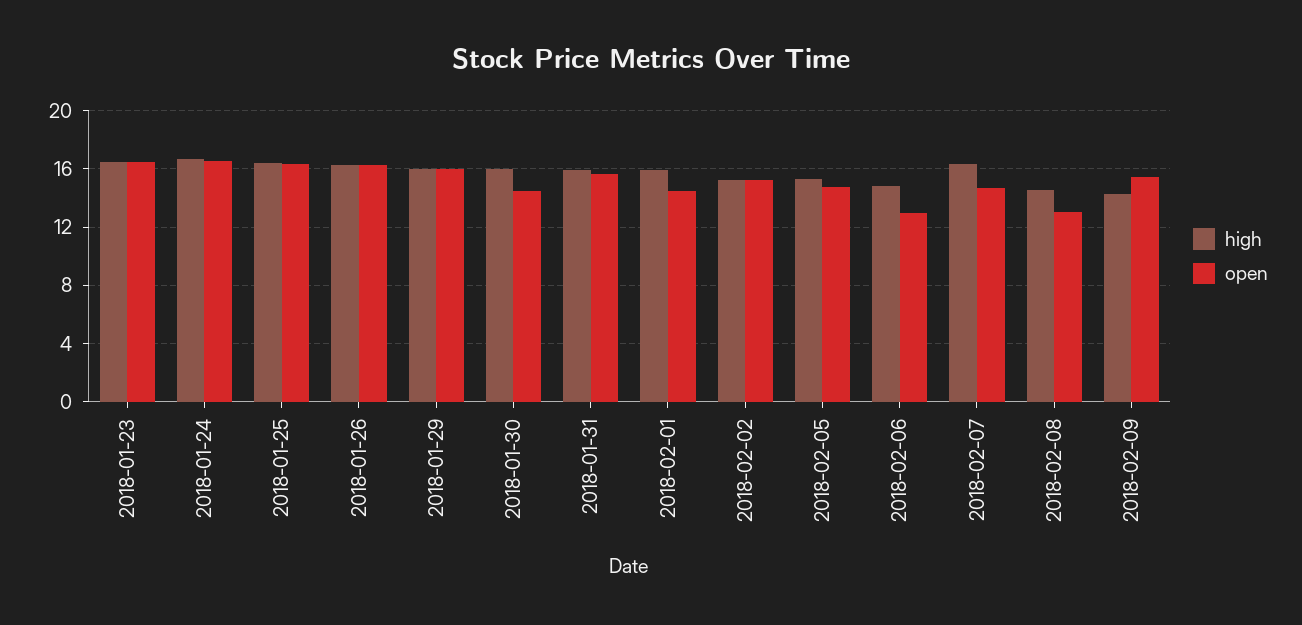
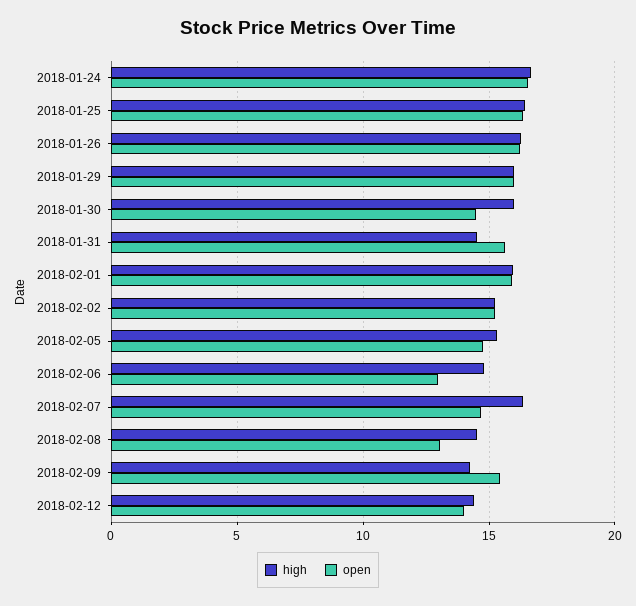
high, 2018-01-23: 16.5 -> none
open, 2018-01-23: 16.5 -> none
high, 2018-01-31: 16 -> 14.5
open, 2018-02-01: 14.5 -> 16
high, 2018-02-12: none -> 14.5
open, 2018-02-12: none -> 14

